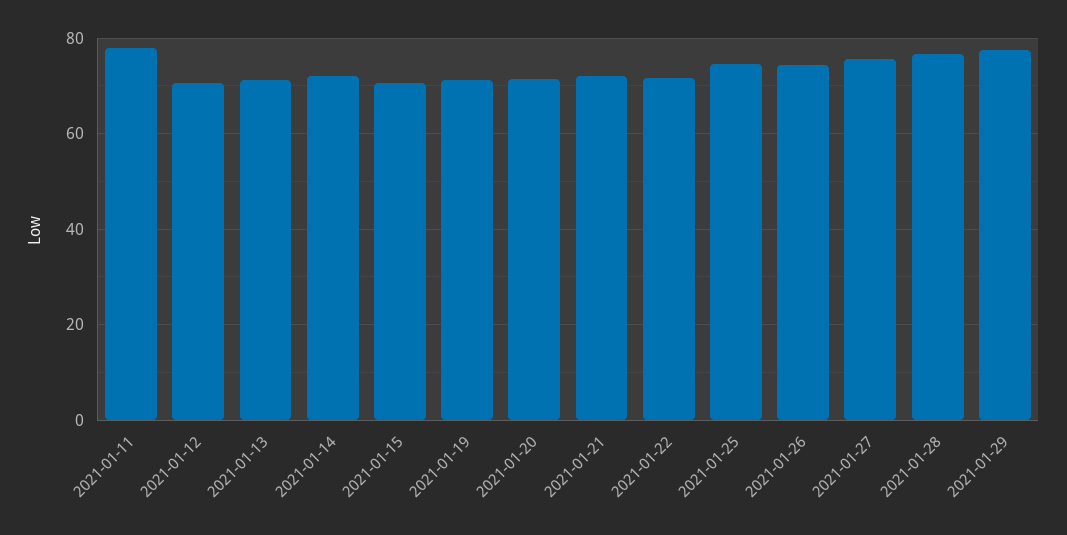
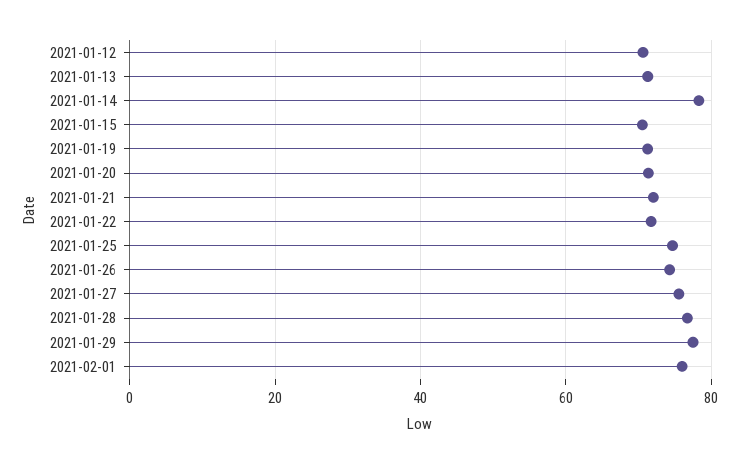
2021-01-11: 78 -> none
2021-01-14: 72 -> 78
2021-02-01: none -> 76

